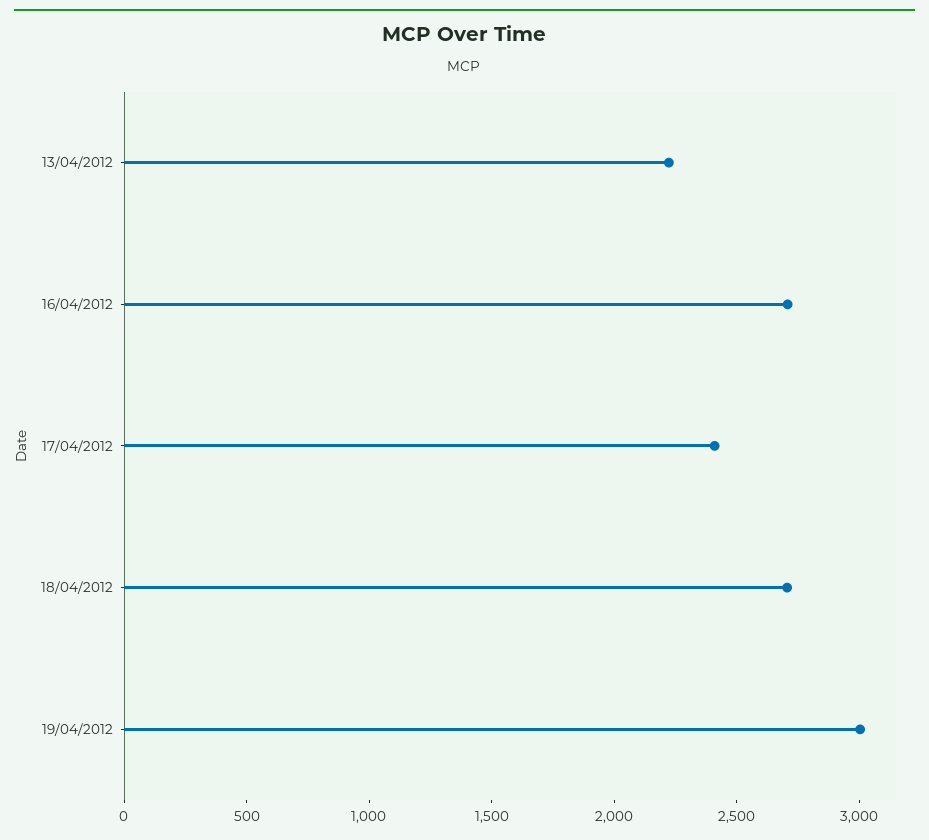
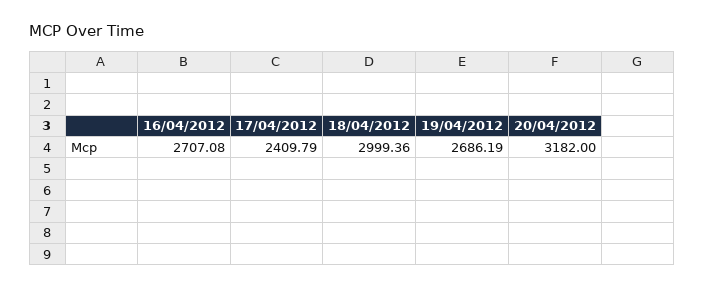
13/04/2012: 2200 -> none
18/04/2012: 2700 -> 2999.36
19/04/2012: 3000 -> 2686.19
20/04/2012: none -> 3182

